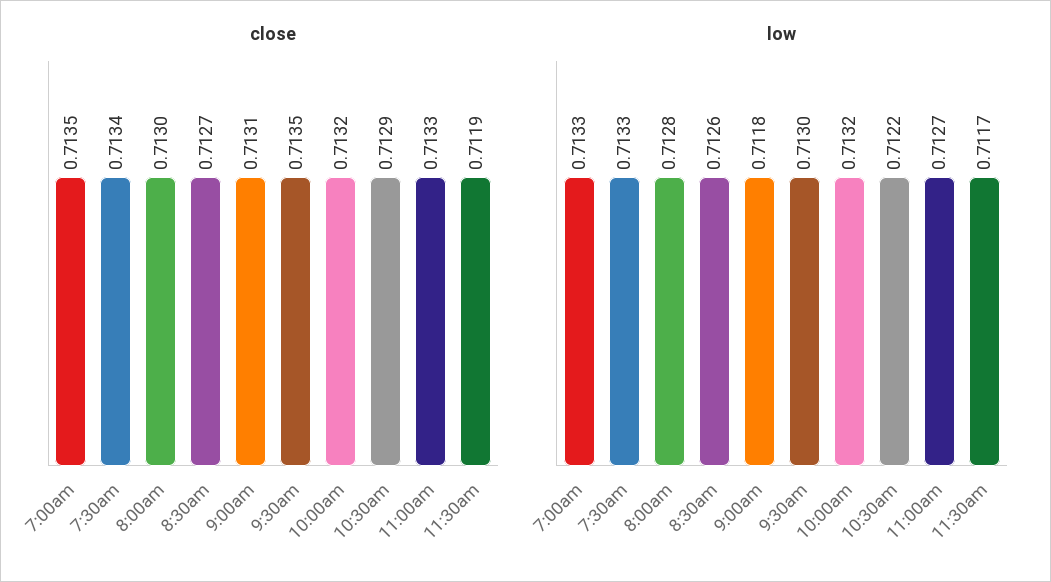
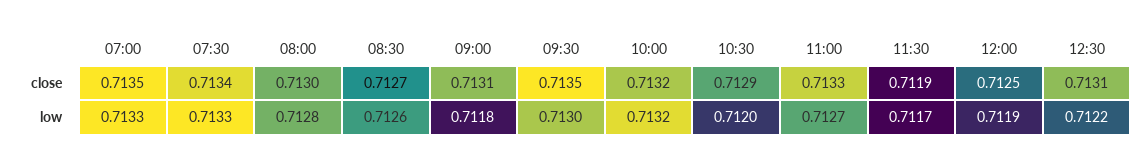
low, 10:30am: 0.7122 -> 0.712
close, 12:00: none -> 0.7125
close, 12:30: none -> 0.7131
low, 12:00: none -> 0.7119
low, 12:30: none -> 0.7122

